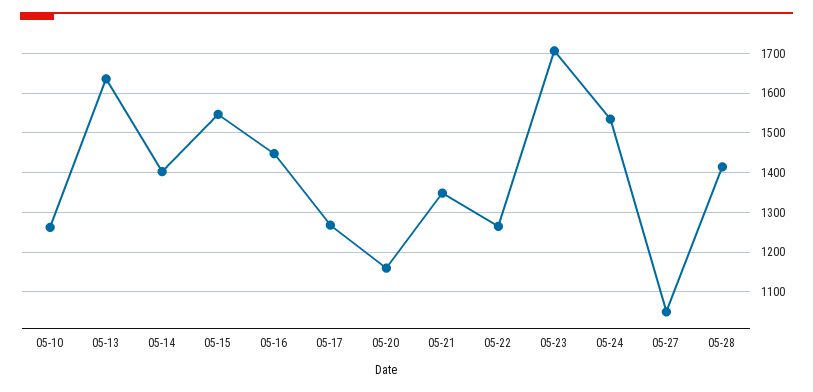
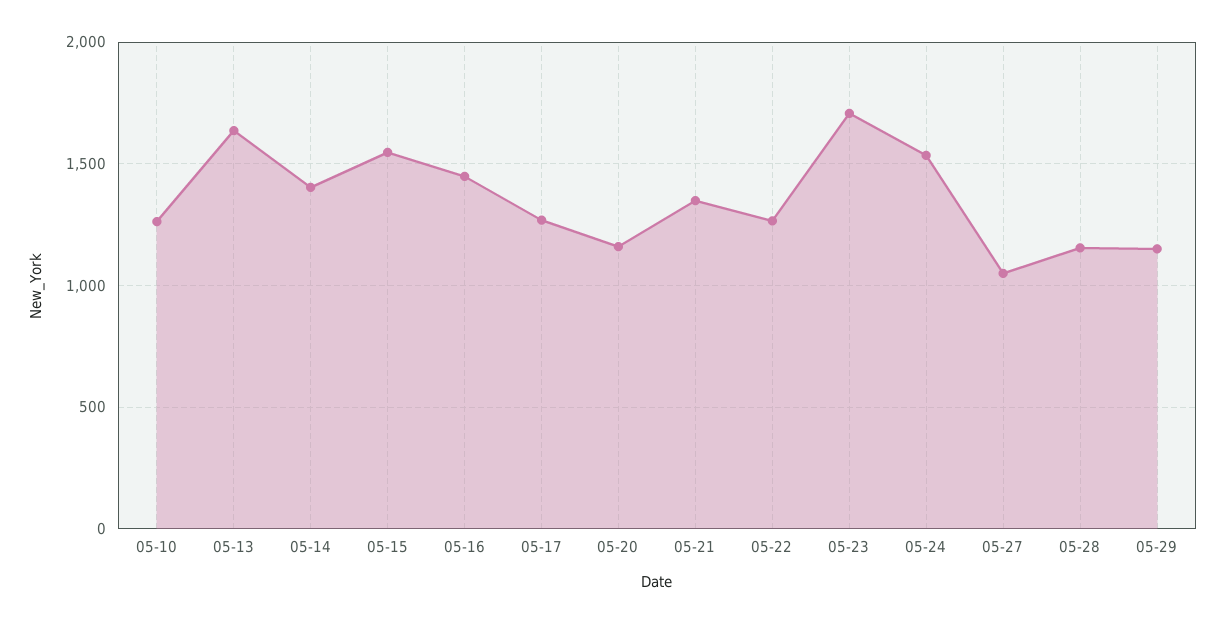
05-28: 1420 -> 1150
05-29: none -> 1150

